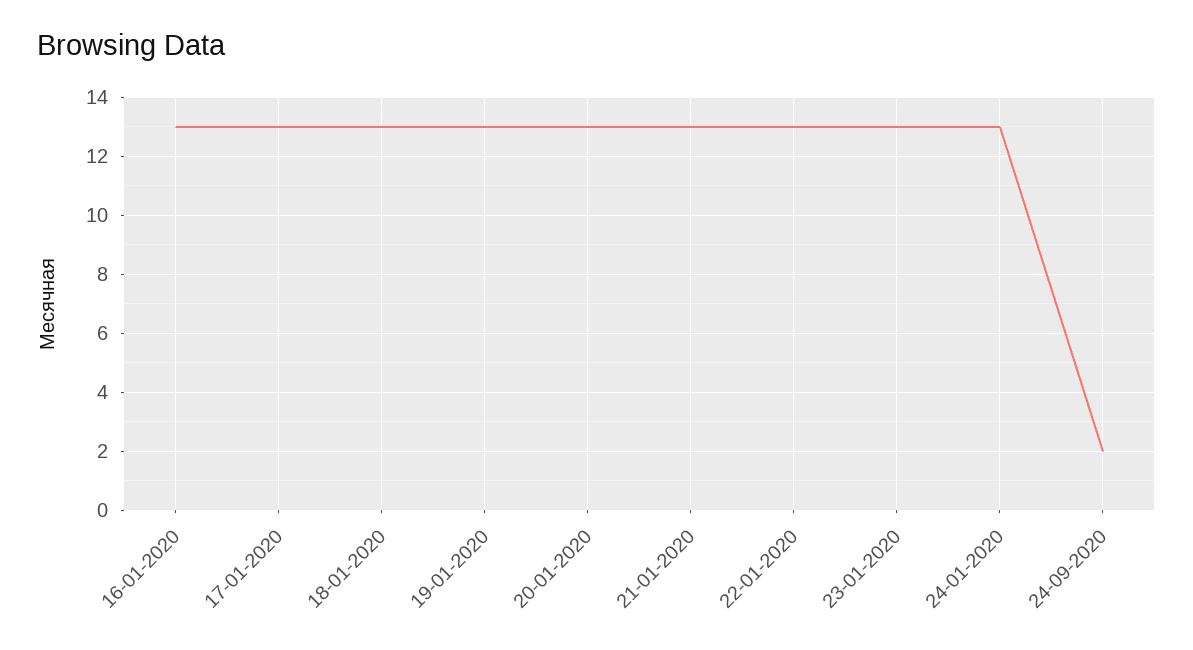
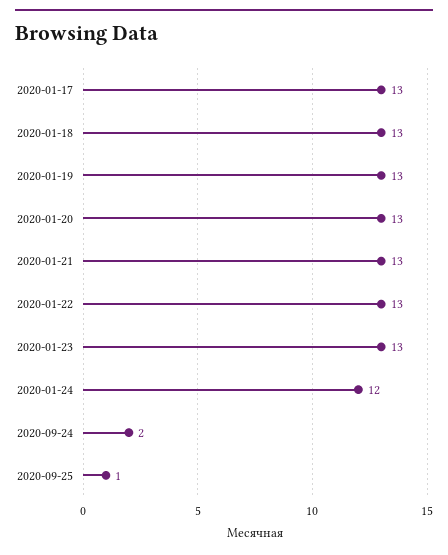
16-01-2020: 13 -> none
24-01-2020: 13 -> 12
2020-09-25: none -> 1

